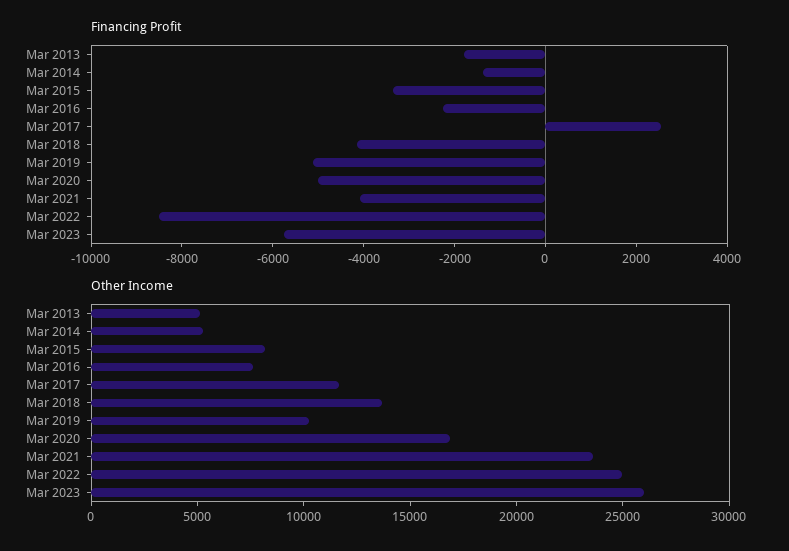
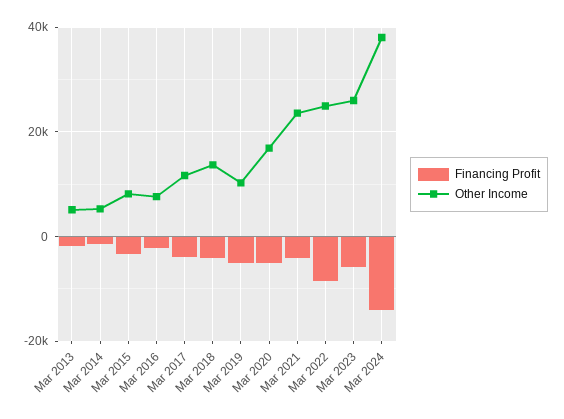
Financing Profit, Mar 2017: 2500 -> -4000
Financing Profit, Mar 2024: none -> -14000
Other Income, Mar 2024: none -> 38000

